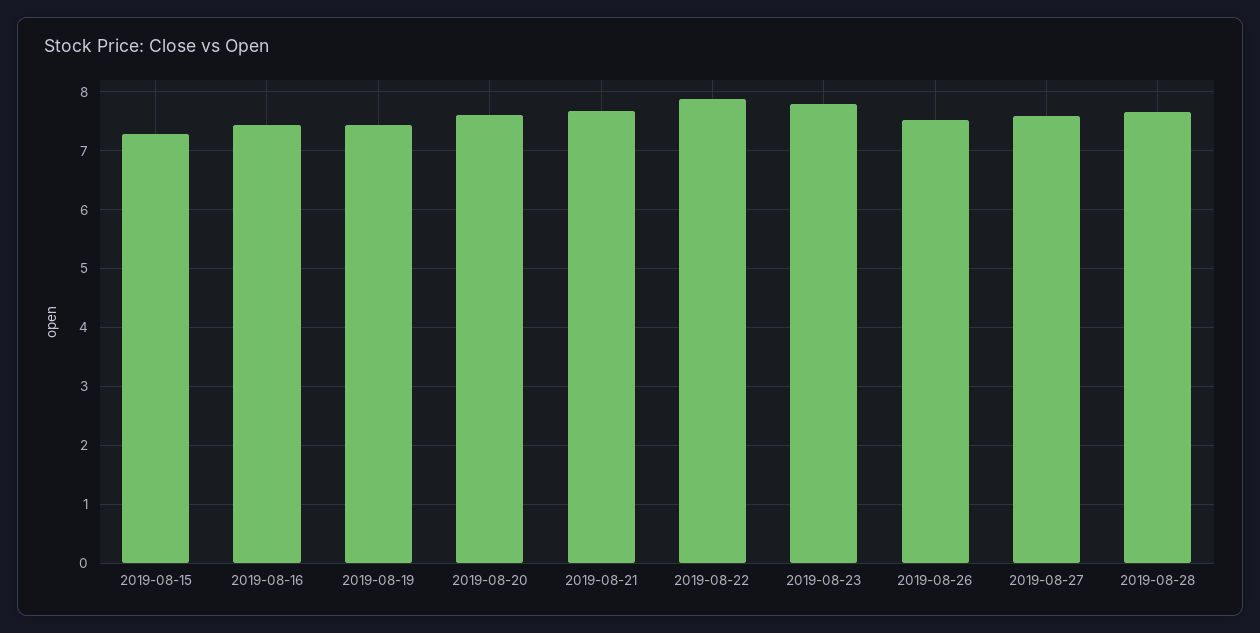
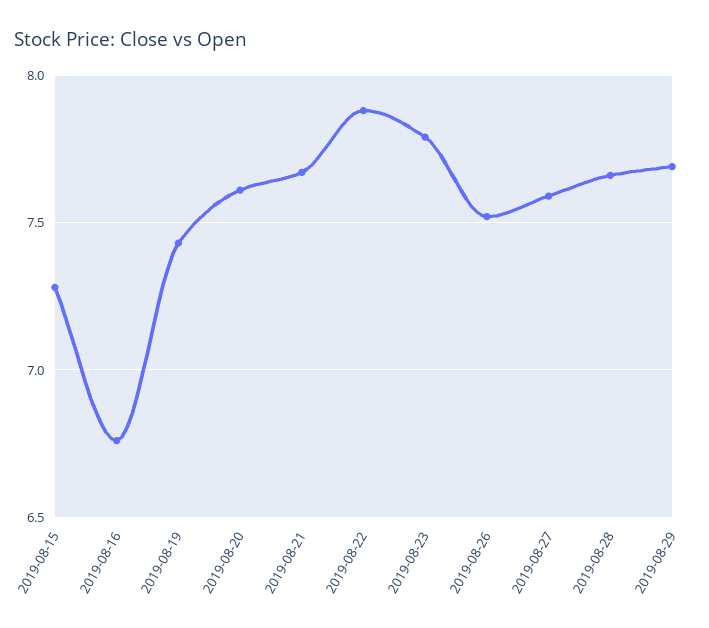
2019-08-16: 7.4 -> 6.75
2019-08-29: none -> 7.7

